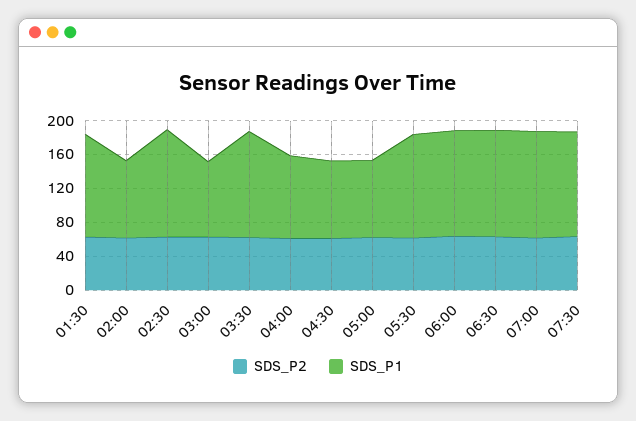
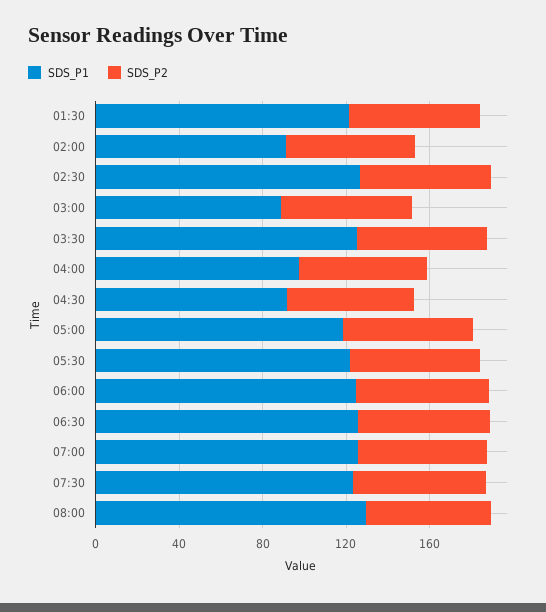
SDS_P1, 05:00: 90 -> 120
SDS_P1, 08:00: none -> 130
SDS_P2, 08:00: none -> 60

